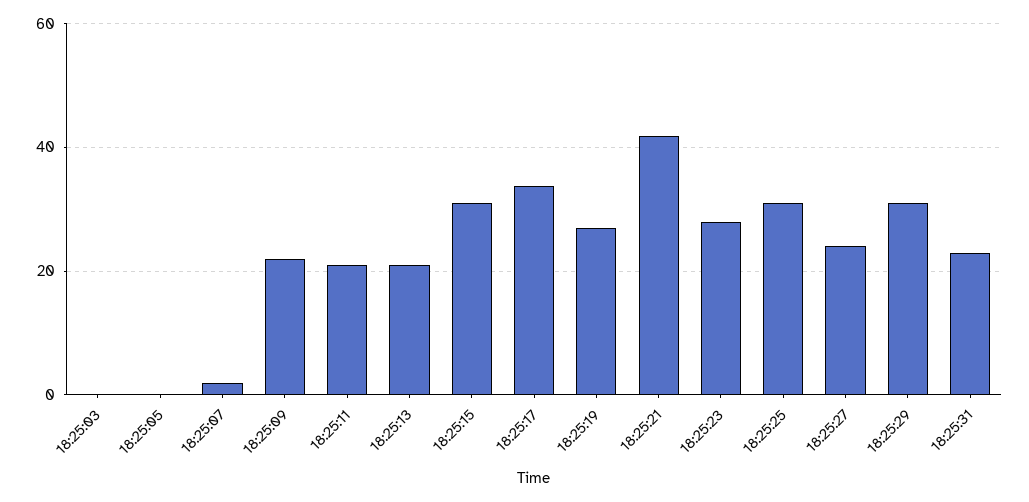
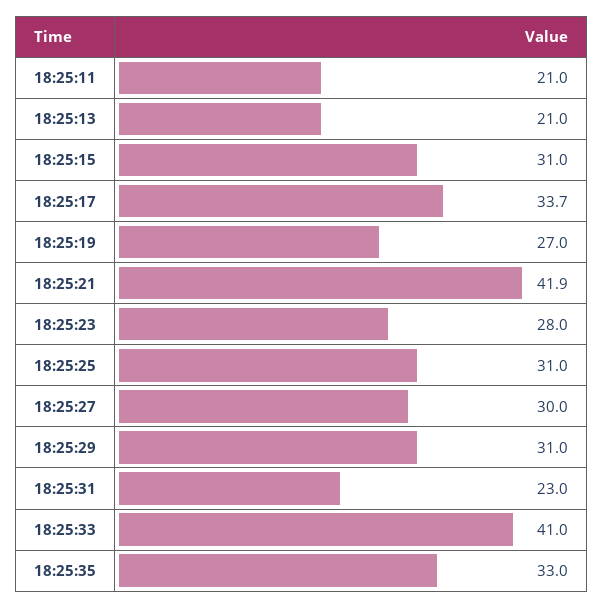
18:25:03: 0 -> none
18:25:05: 0 -> none
18:25:07: 2 -> none
18:25:09: 22 -> none
18:25:27: 24 -> 30
18:25:33: none -> 41
18:25:35: none -> 33

